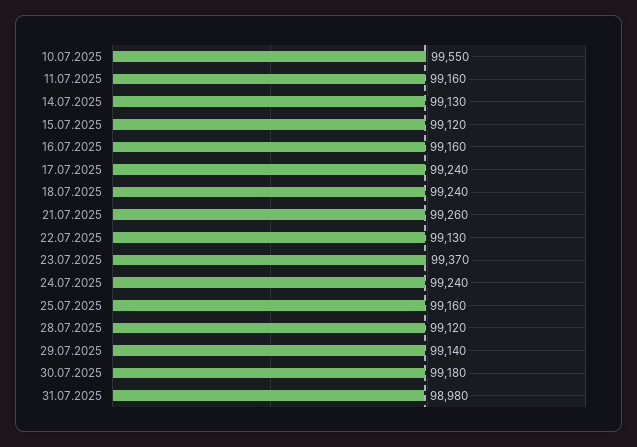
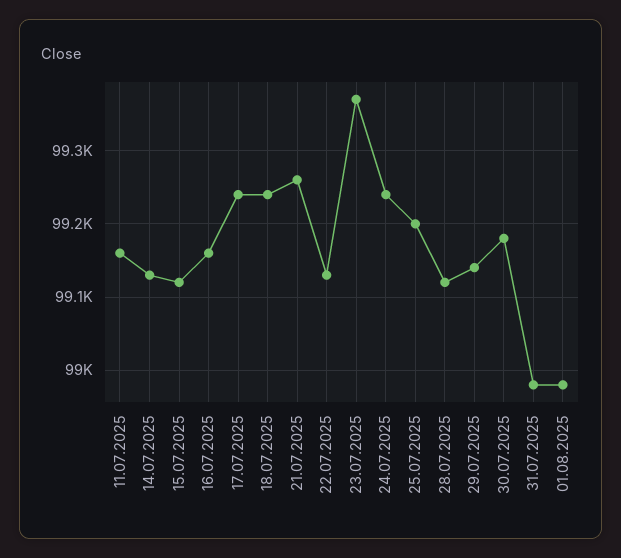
10.07.2025: 99550 -> none
25.07.2025: 99160 -> 99200
01.08.2025: none -> 98980

